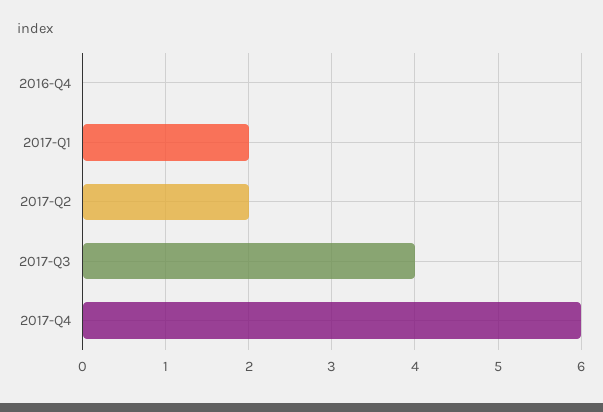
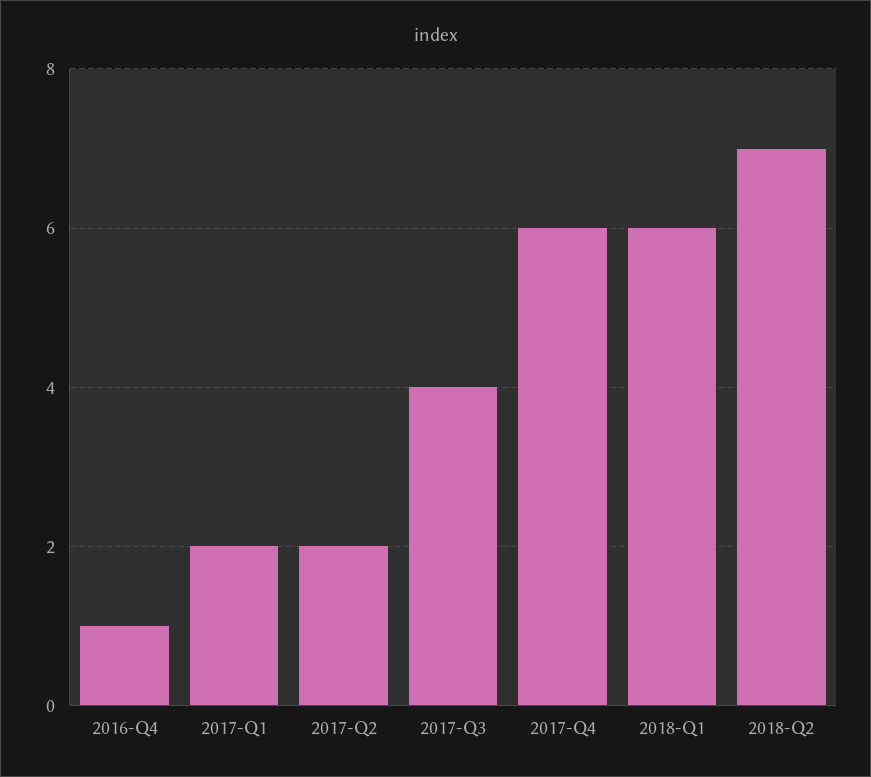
2016-Q4: 0 -> 1
2018-Q1: none -> 6
2018-Q2: none -> 7

